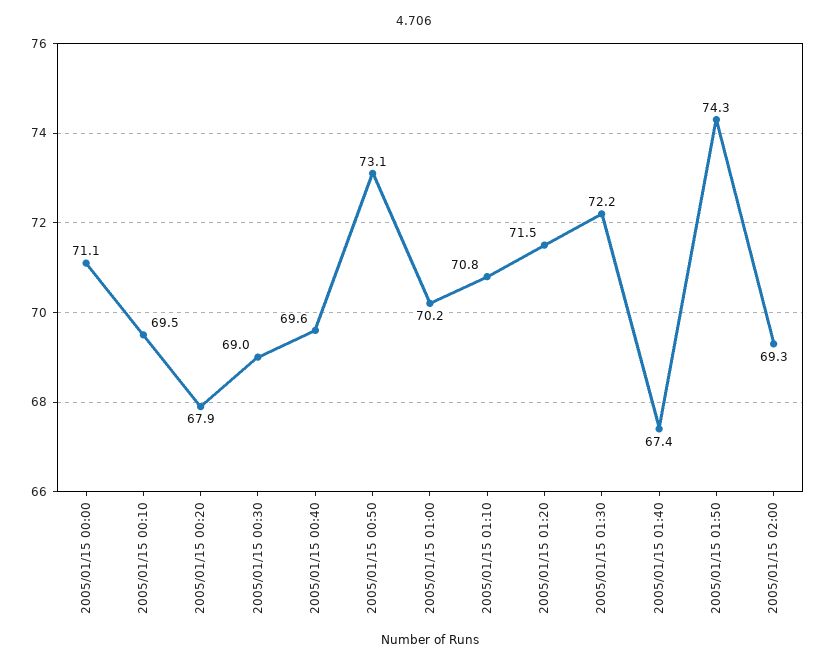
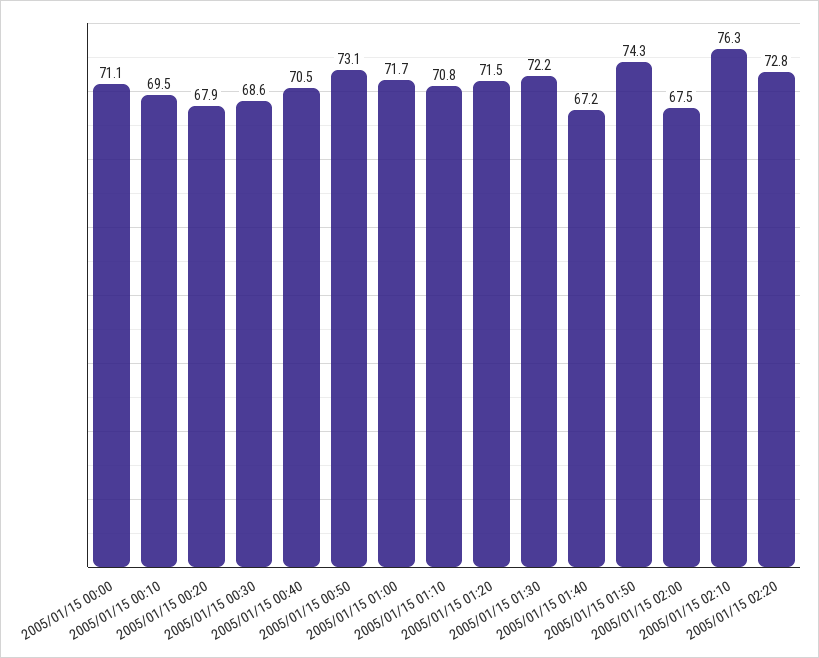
2005/01/15 00:30: 69 -> 68.6
2005/01/15 00:40: 69.6 -> 70.5
2005/01/15 01:00: 70.2 -> 71.7
2005/01/15 01:40: 67.4 -> 67.2
2005/01/15 02:00: 69.3 -> 67.5
2005/01/15 02:10: none -> 76.3
2005/01/15 02:20: none -> 72.8

